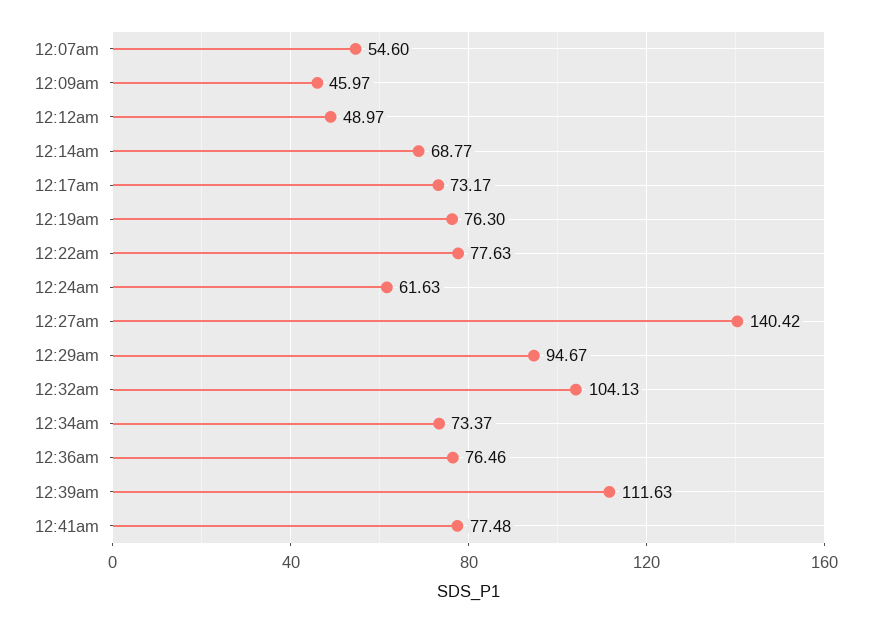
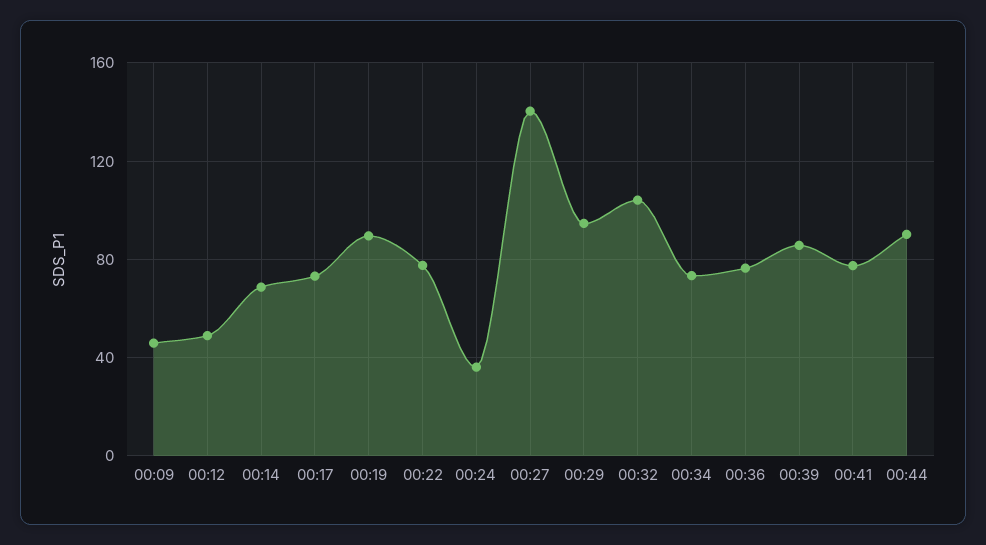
12:07am: 54.6 -> none
12:19am: 76.3 -> 90
12:24am: 61.63 -> 35
12:39am: 111.63 -> 85
00:44: none -> 90

